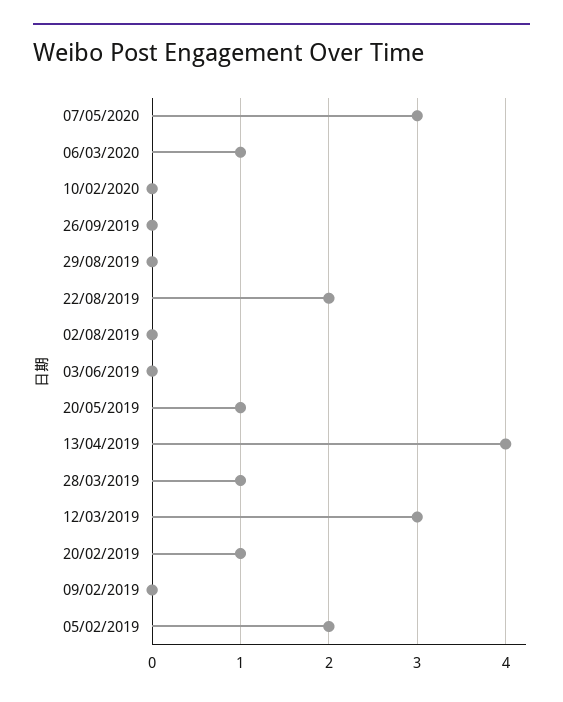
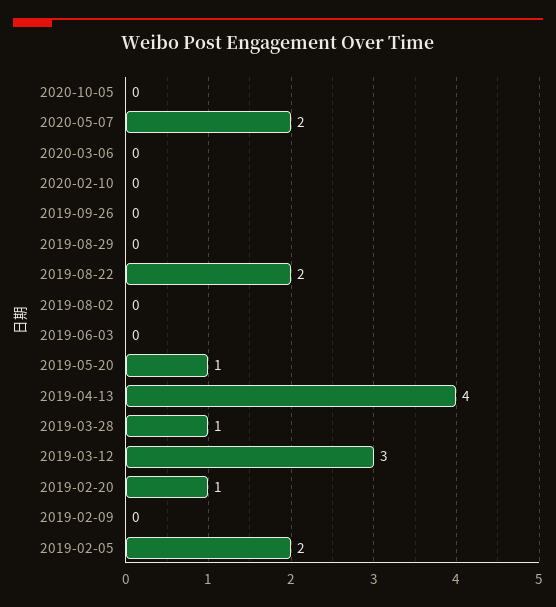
07/05/2020: 3 -> 2
06/03/2020: 1 -> 0
2020-10-05: none -> 0

